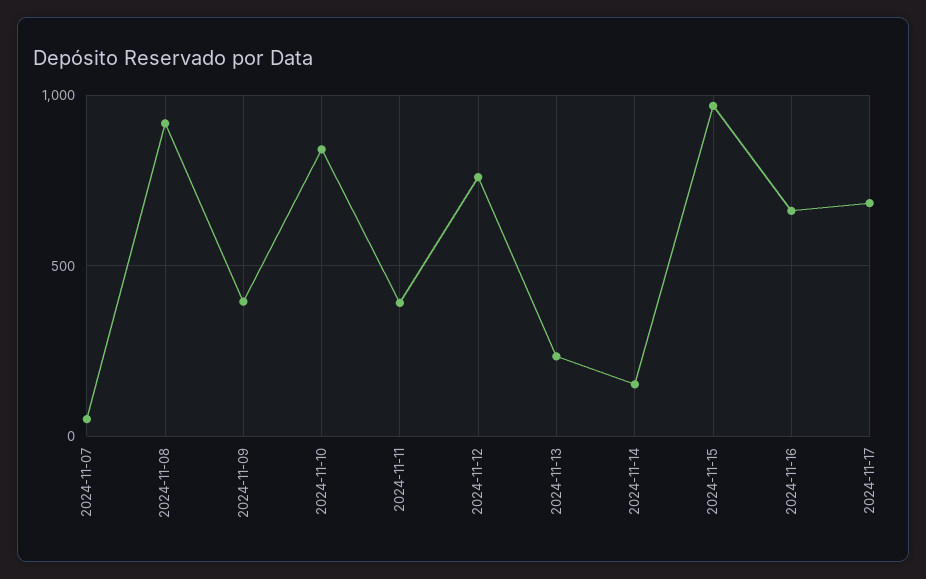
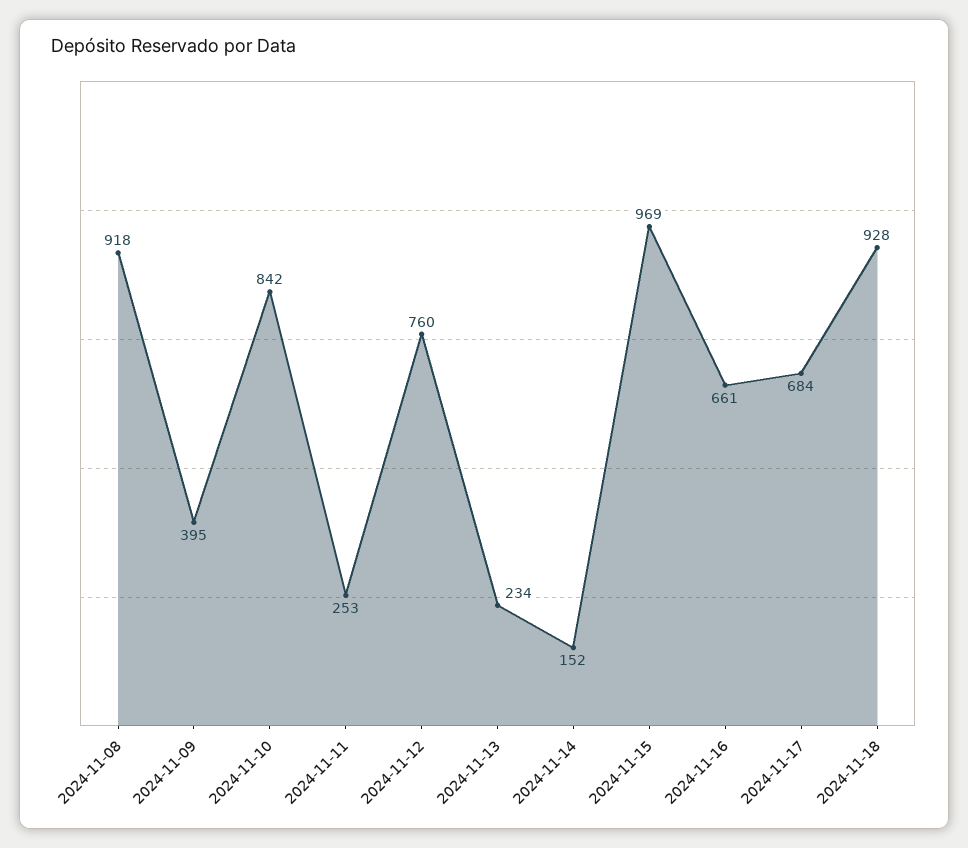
2024-11-07: 50 -> none
2024-11-11: 400 -> 253
2024-11-18: none -> 928

